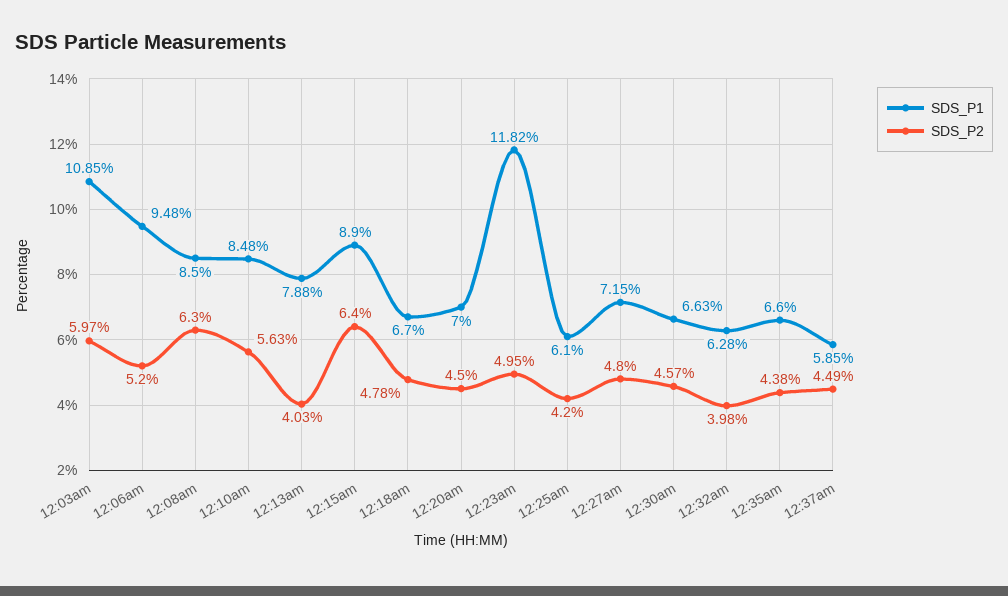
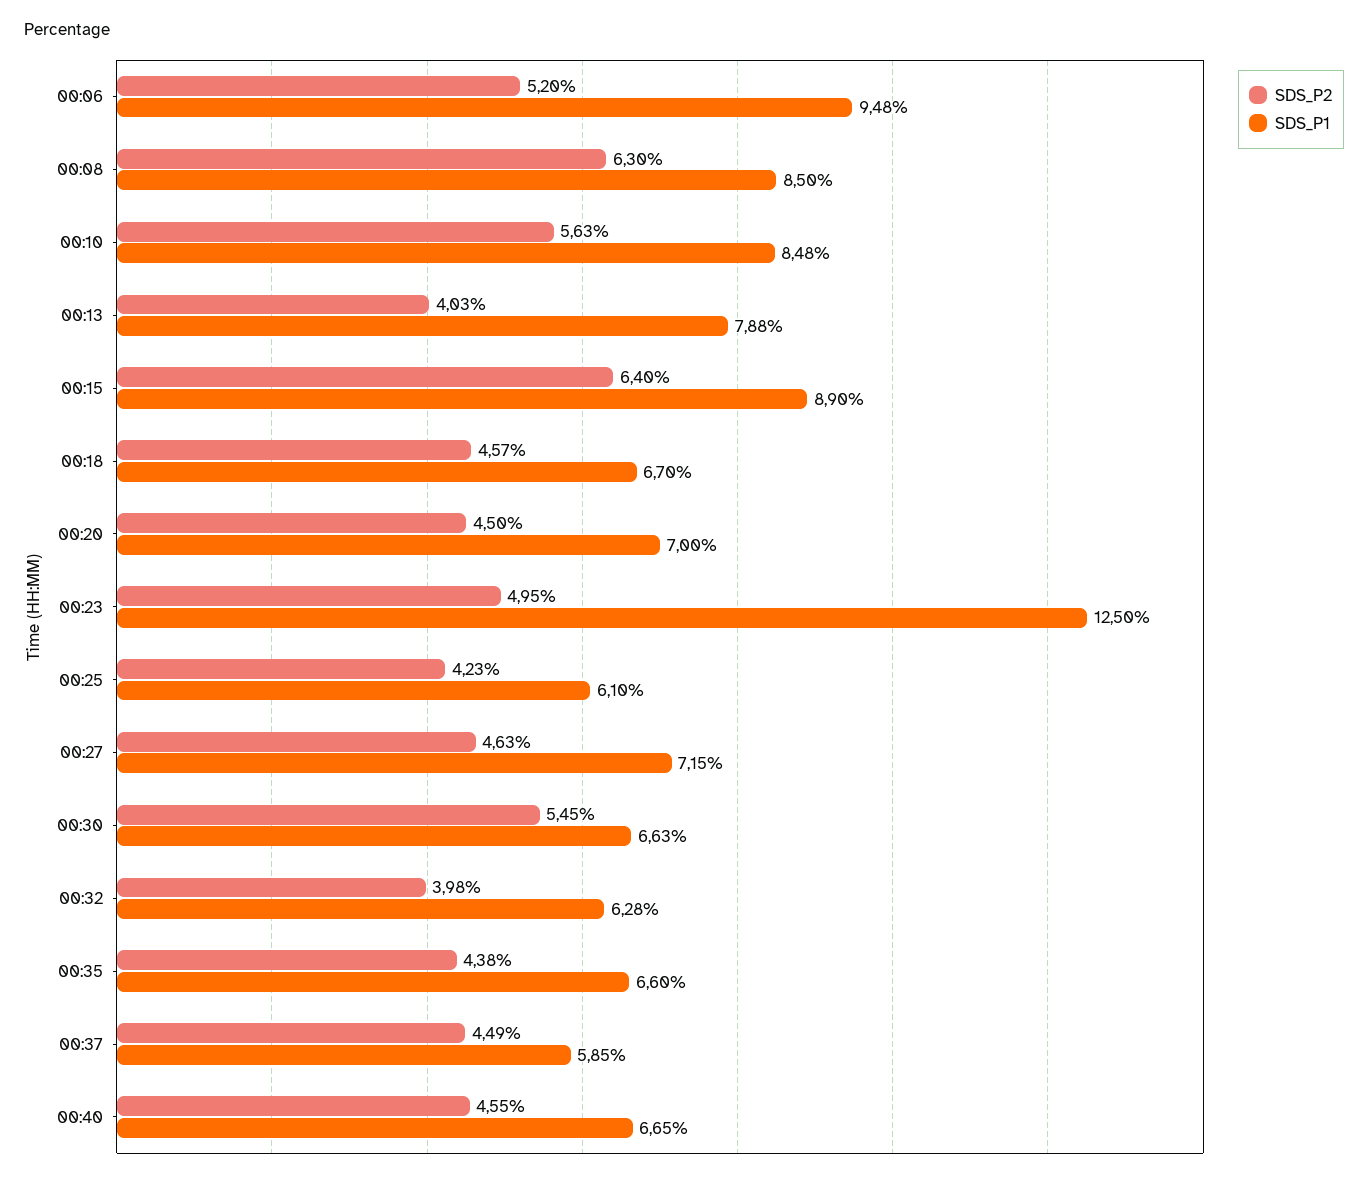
SDS_P1, 12:03am: 10.85 -> none
SDS_P2, 12:03am: 5.97 -> none
SDS_P2, 12:18am: 4.78 -> 4.57
SDS_P1, 12:23am: 11.82 -> 12.5
SDS_P2, 12:25am: 4.2 -> 4.23
SDS_P2, 12:27am: 4.8 -> 4.63
SDS_P2, 12:30am: 4.57 -> 5.45
SDS_P2, 00:40: none -> 4.55
SDS_P1, 00:40: none -> 6.65

